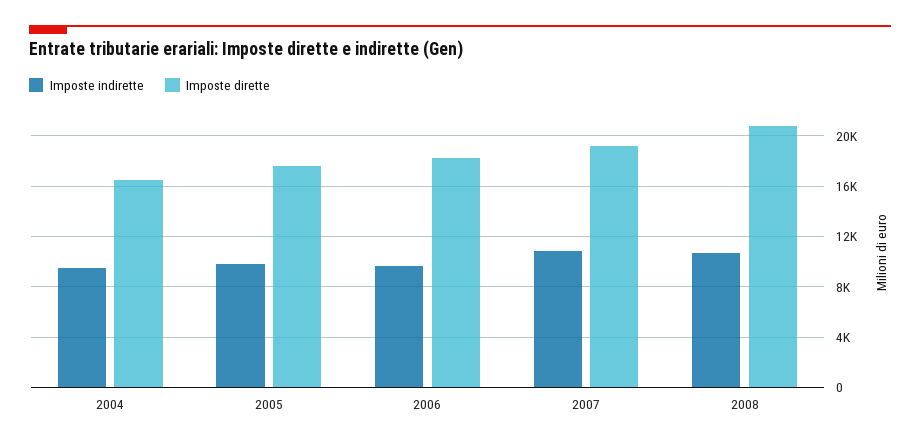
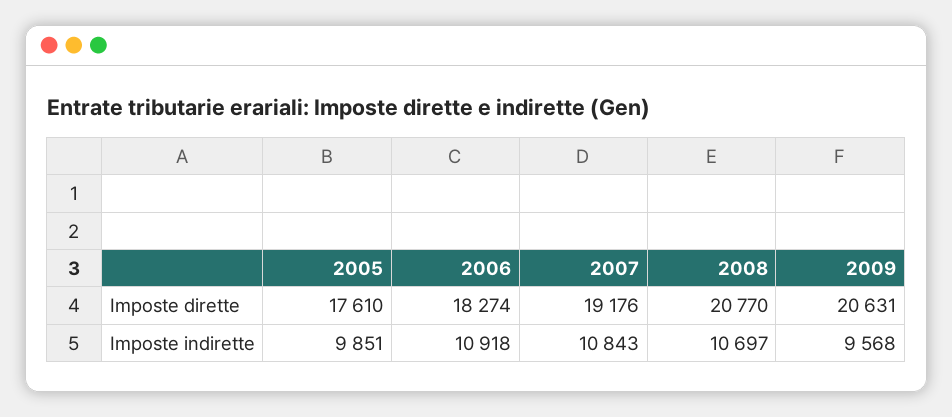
Imposte indirette, 2004: 9500 -> none
Imposte dirette, 2004: 16500 -> none
Imposte indirette, 2006: 9500 -> 10918
Imposte dirette, 2009: none -> 20631
Imposte indirette, 2009: none -> 9568

